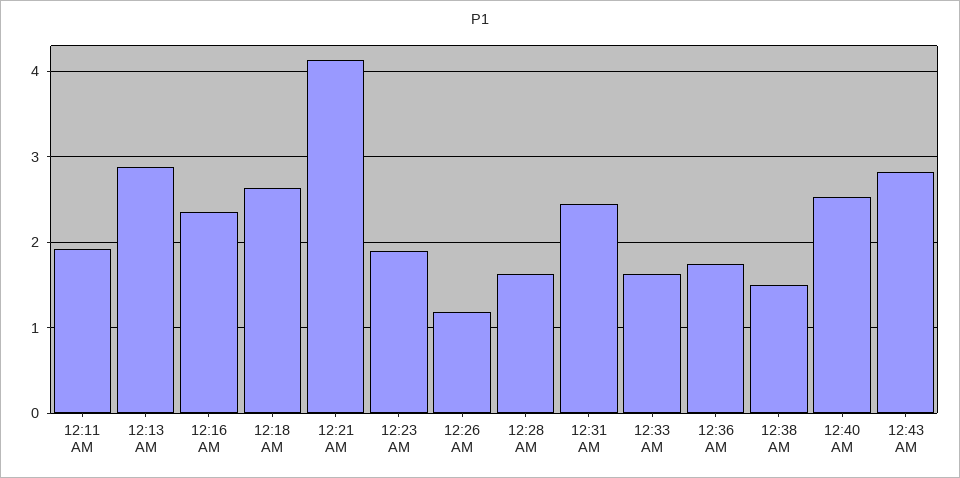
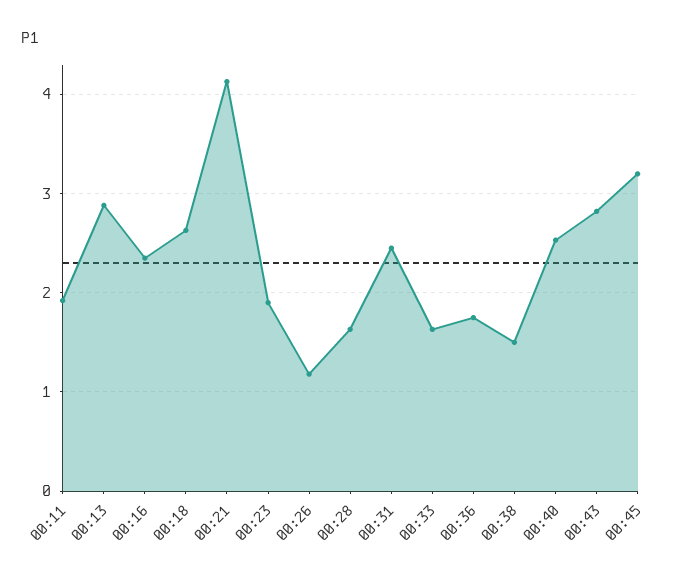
00:45: none -> 3.2

